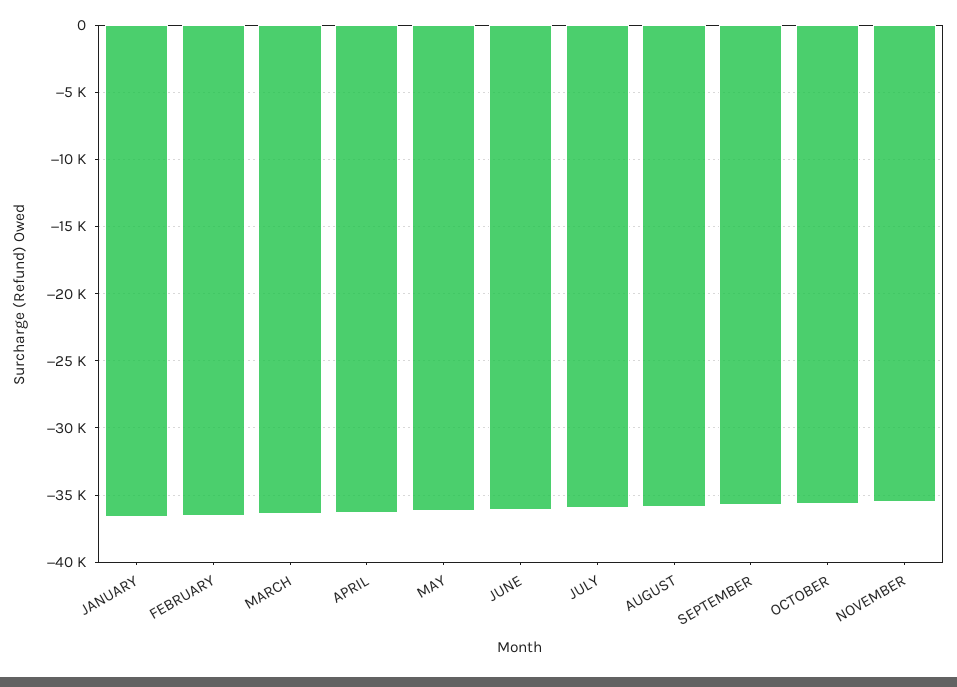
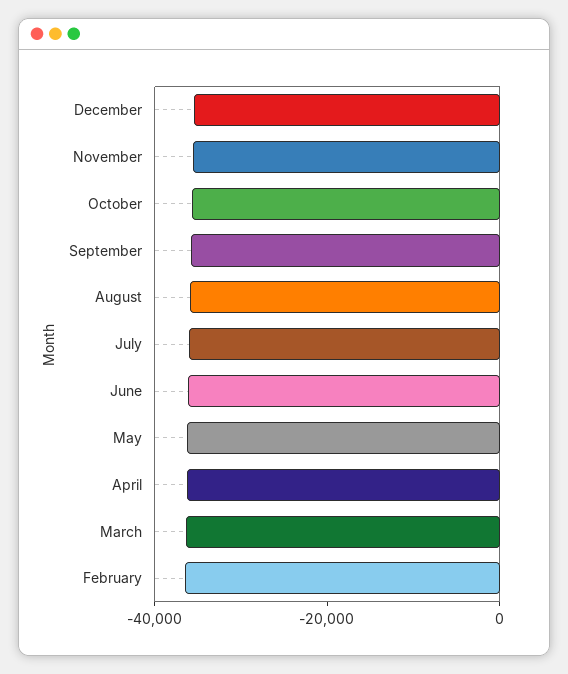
JANUARY: -36500 -> none
December: none -> -35000

